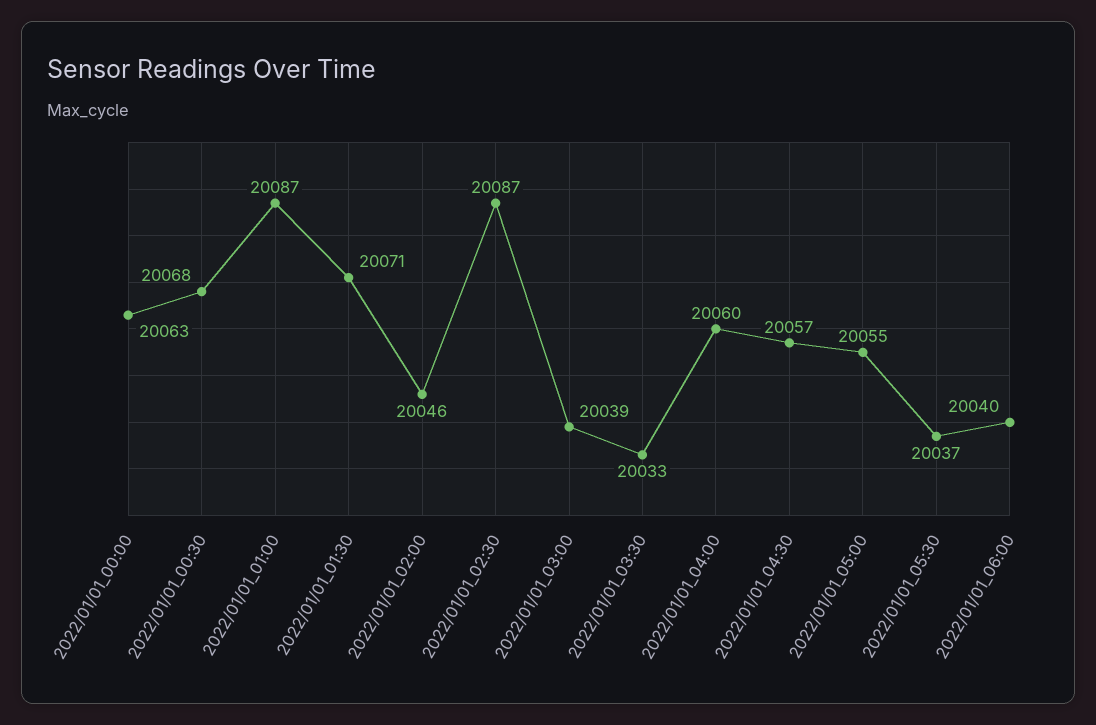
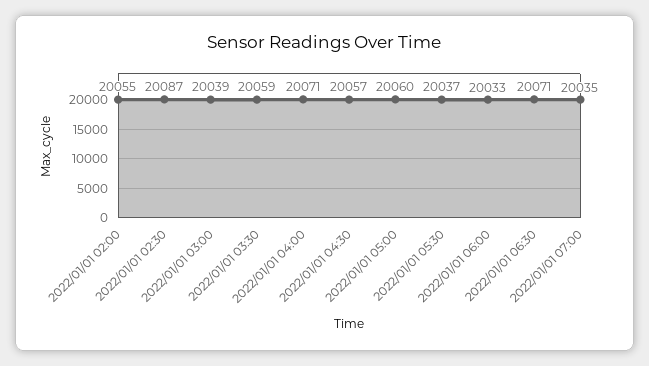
2022/01/01_00:00: 20063 -> none
2022/01/01_00:30: 20068 -> none
2022/01/01_01:00: 20087 -> none
2022/01/01_01:30: 20071 -> none
2022/01/01_02:00: 20046 -> 20055
2022/01/01_03:30: 20033 -> 20059
2022/01/01_04:00: 20060 -> 20071
2022/01/01_05:00: 20055 -> 20060
2022/01/01_06:00: 20040 -> 20033
2022/01/01 06:30: none -> 20071
2022/01/01 07:00: none -> 20035

